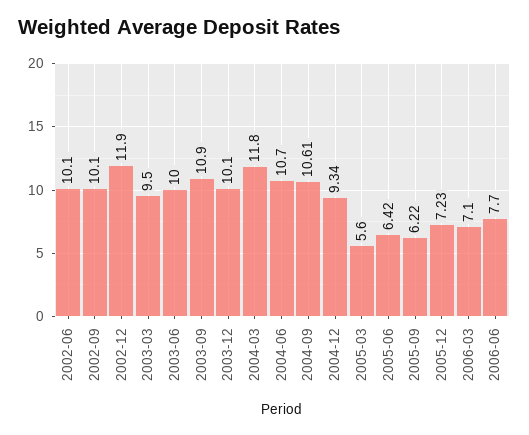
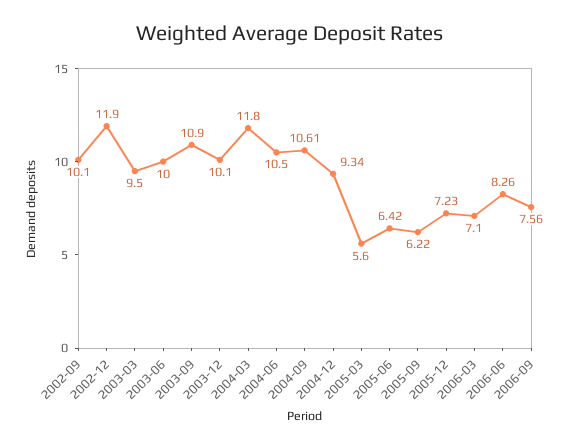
2002-06: 10.1 -> none
2004-06: 10.7 -> 10.5
2006-06: 7.7 -> 8.26
2006-09: none -> 7.56

